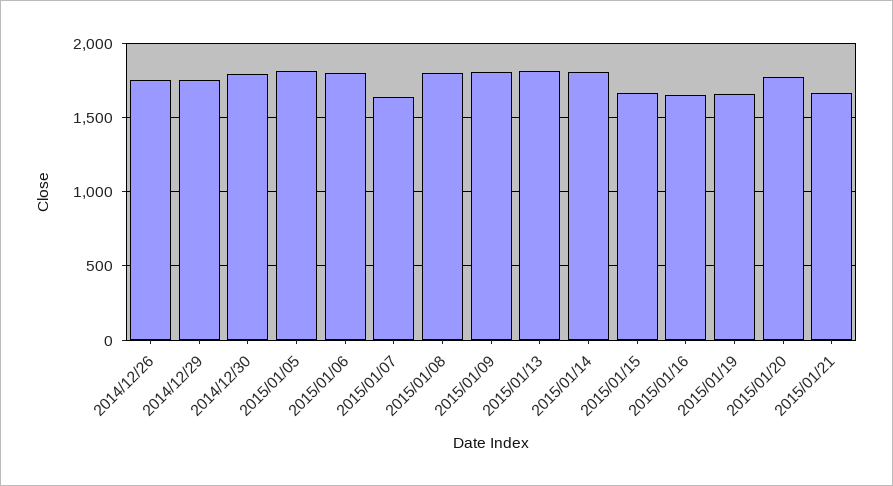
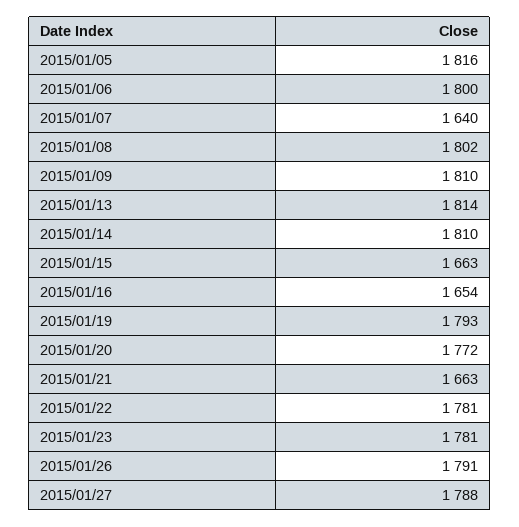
2014/12/26: 1750 -> none
2014/12/29: 1750 -> none
2014/12/30: 1800 -> none
2015/01/19: 1650 -> 1793
2015/01/22: none -> 1781
2015/01/23: none -> 1781
2015/01/26: none -> 1791
2015/01/27: none -> 1788

